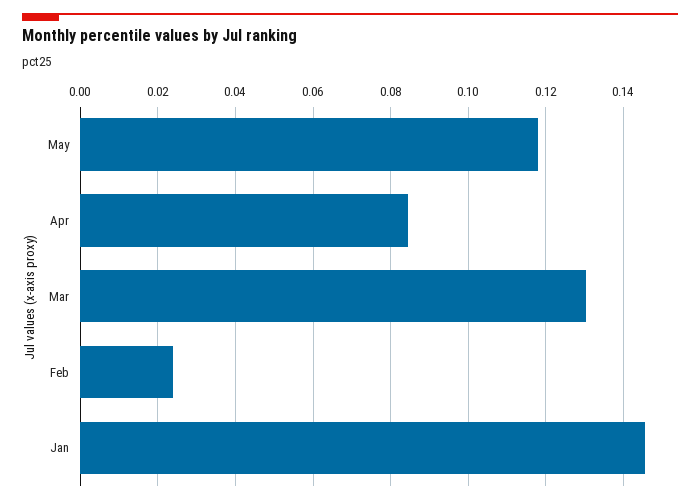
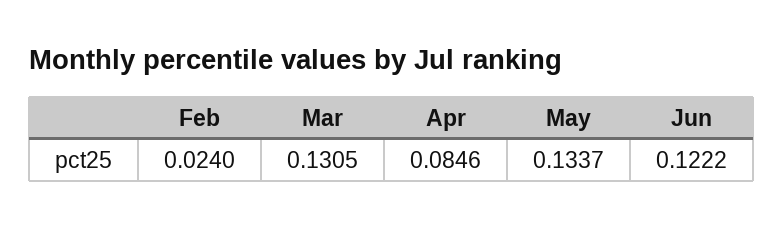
May: 0.118 -> 0.1337
Jan: 0.146 -> none
Jun: none -> 0.1222

